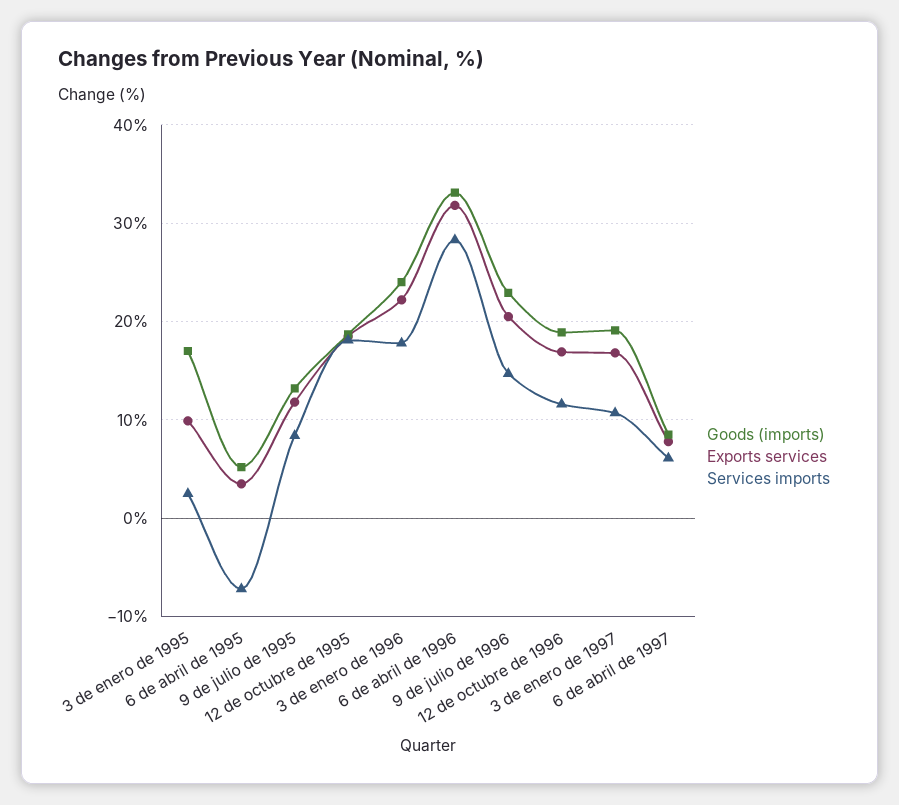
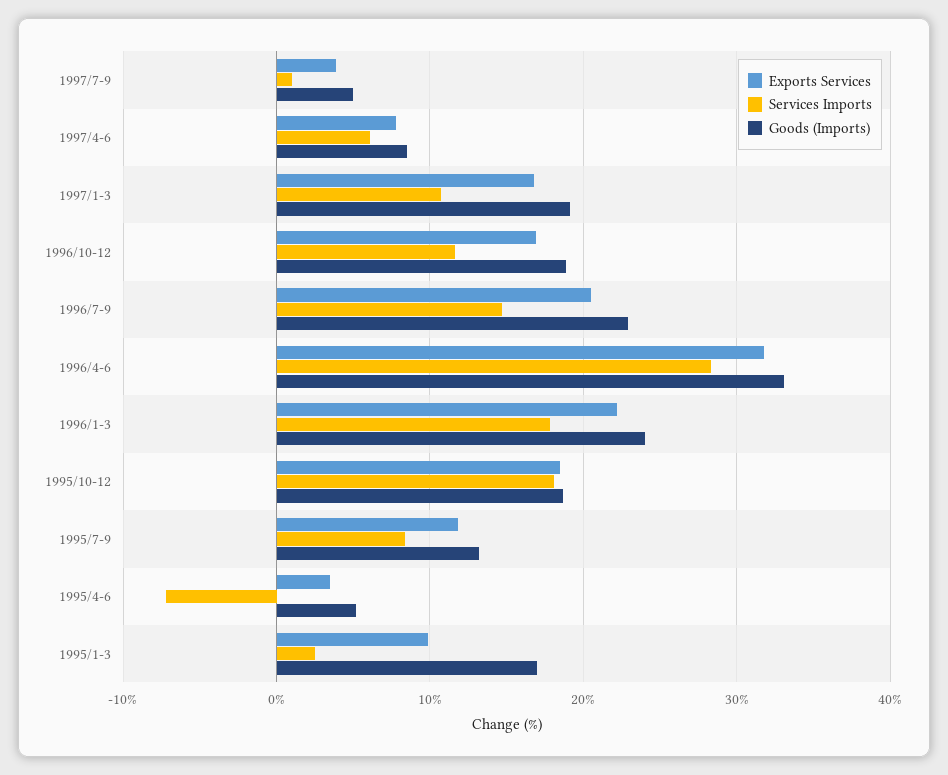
Exports services, 1997/7-9: none -> 4
Services imports, 1997/7-9: none -> 1
Goods (imports), 1997/7-9: none -> 5

